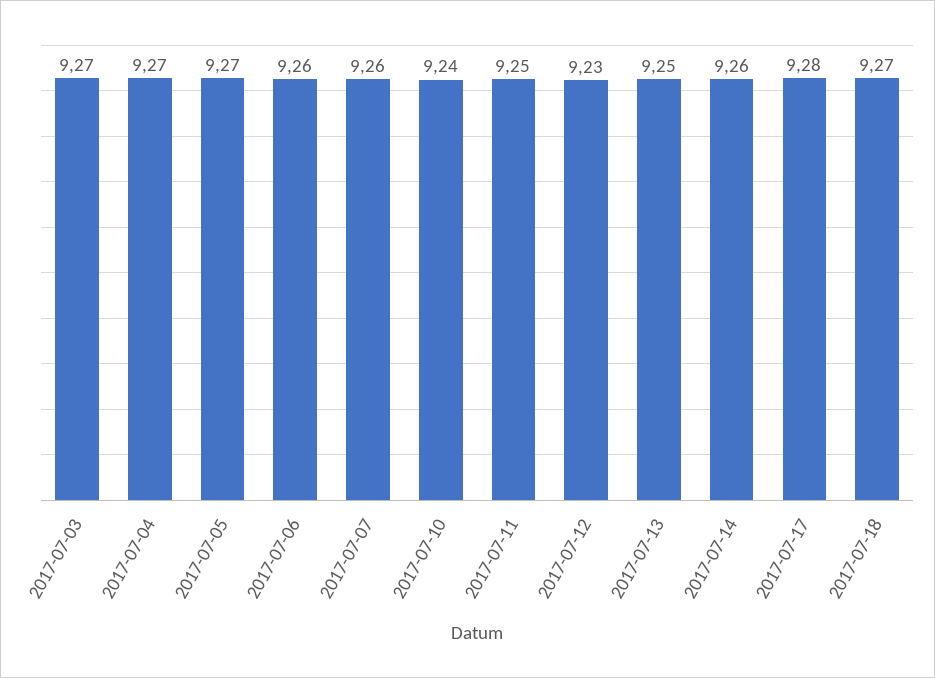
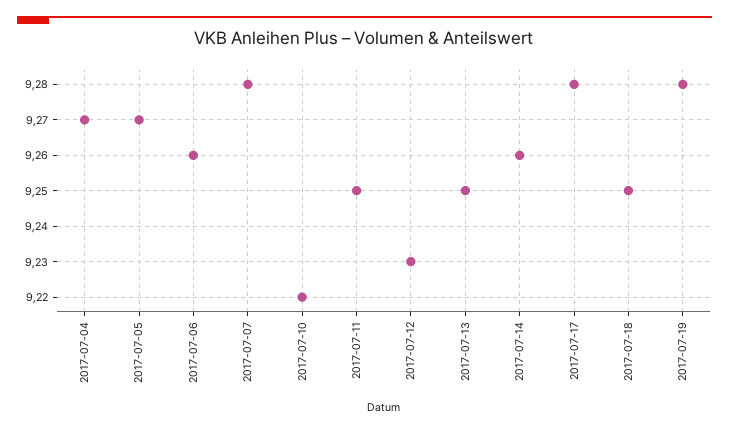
2017-07-03: 9.27 -> none
2017-07-07: 9.26 -> 9.28
2017-07-10: 9.24 -> 9.22
2017-07-18: 9.27 -> 9.25
2017-07-19: none -> 9.28

